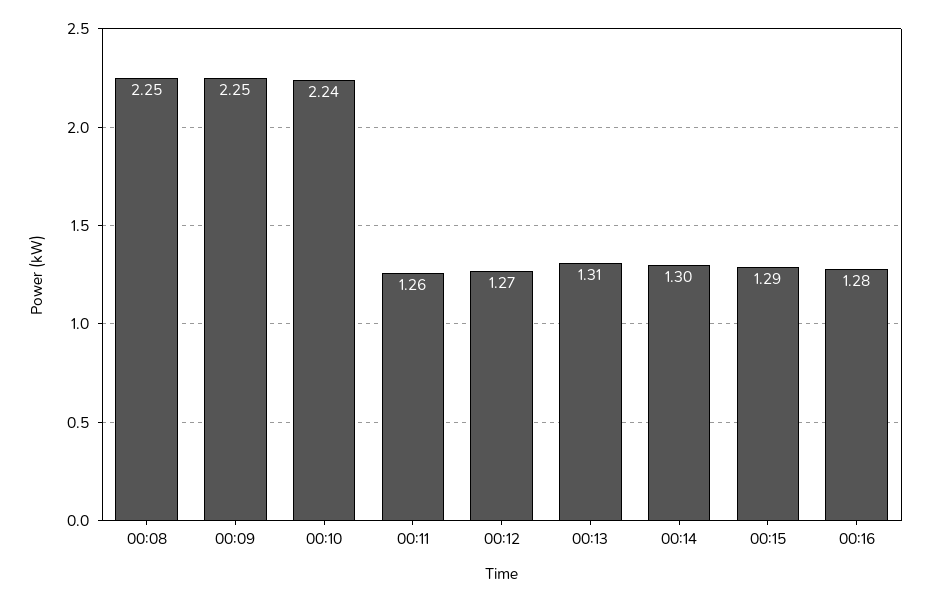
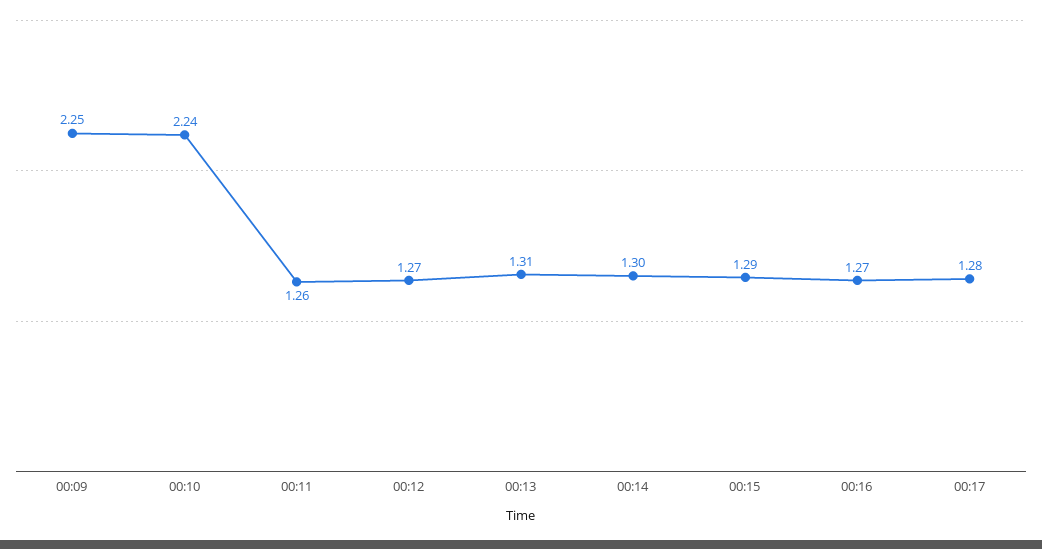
00:08: 2.25 -> none
00:16: 1.28 -> 1.27
00:17: none -> 1.28

